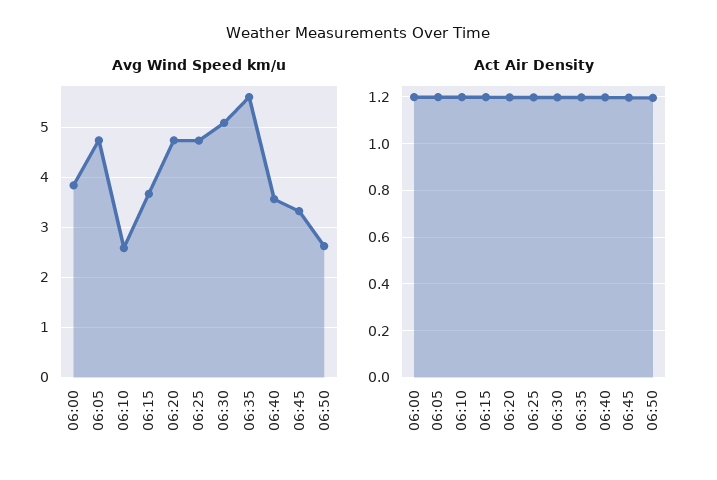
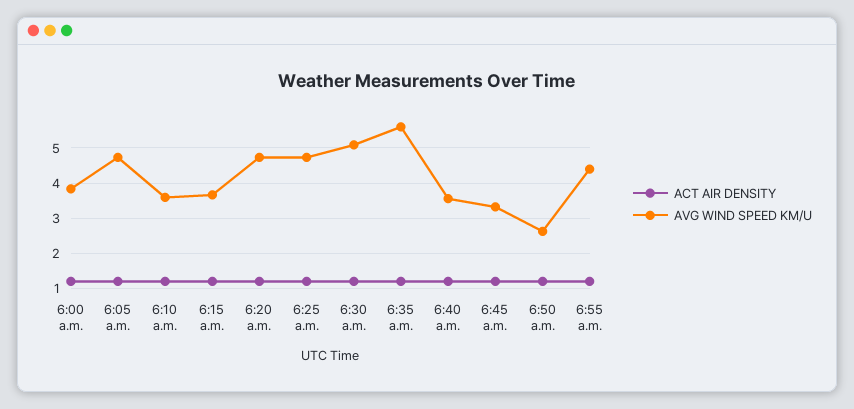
Avg Wind Speed km/u, 06:10: 2.6 -> 3.6
Act Air Density, 6:55 a.m.: none -> 1.2
Avg Wind Speed km/u, 6:55 a.m.: none -> 4.4

